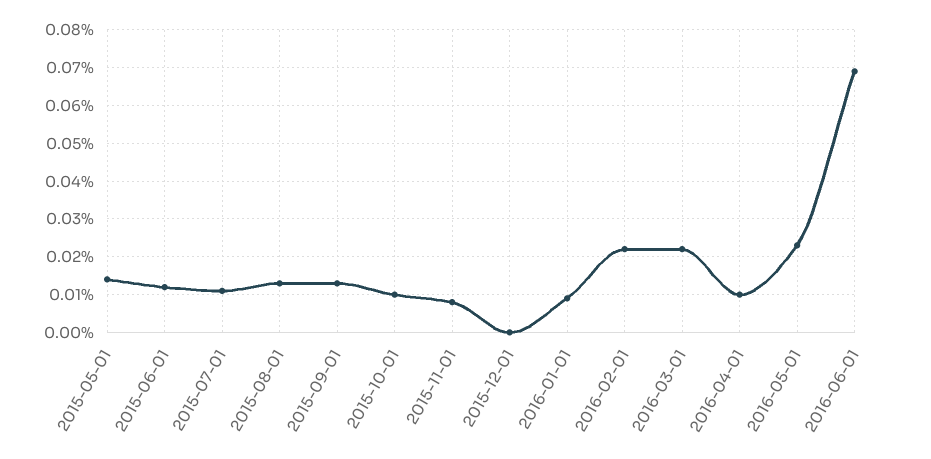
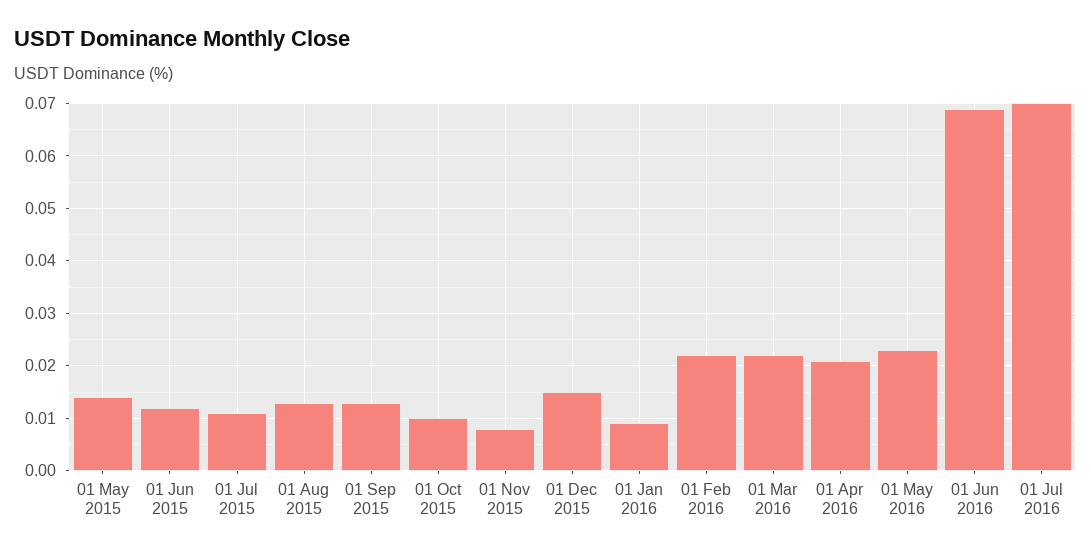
2015-12-01: 0 -> 0.015
2016-04-01: 0.01 -> 0.02
01 Jul 2016: none -> 0.07

